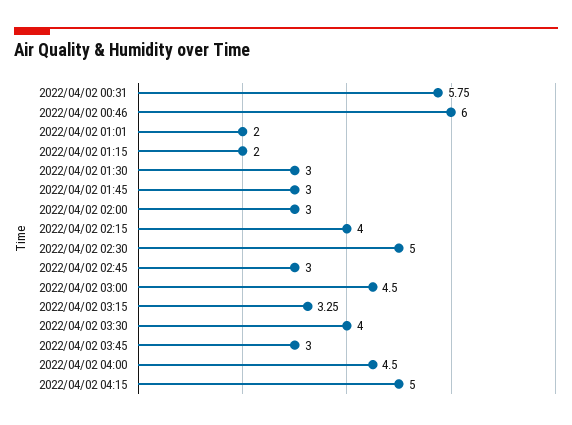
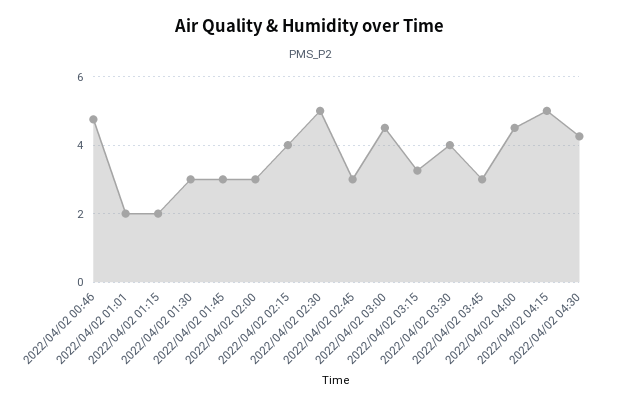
2022/04/02 00:31: 5.75 -> none
2022/04/02 00:46: 6 -> 4.8
2022/04/02 04:30: none -> 4.2

